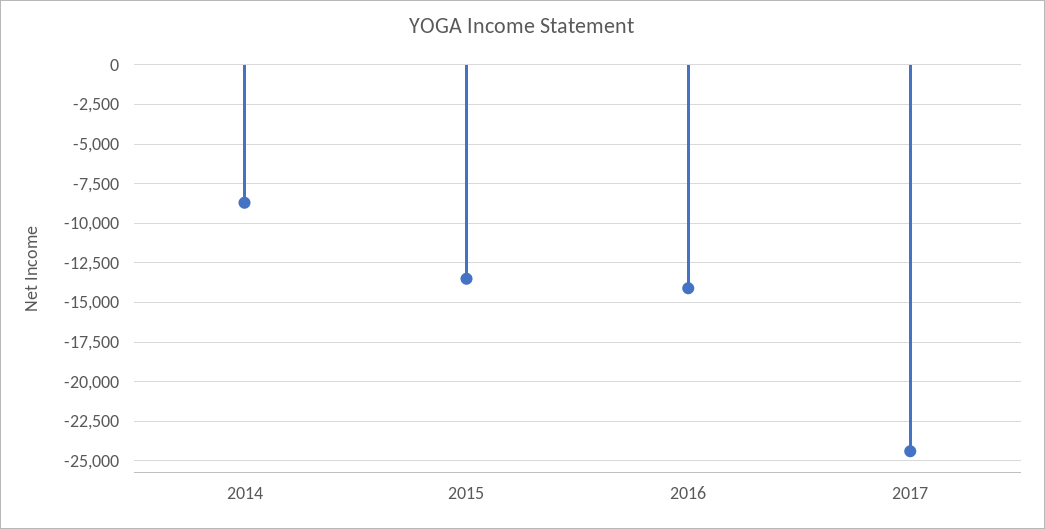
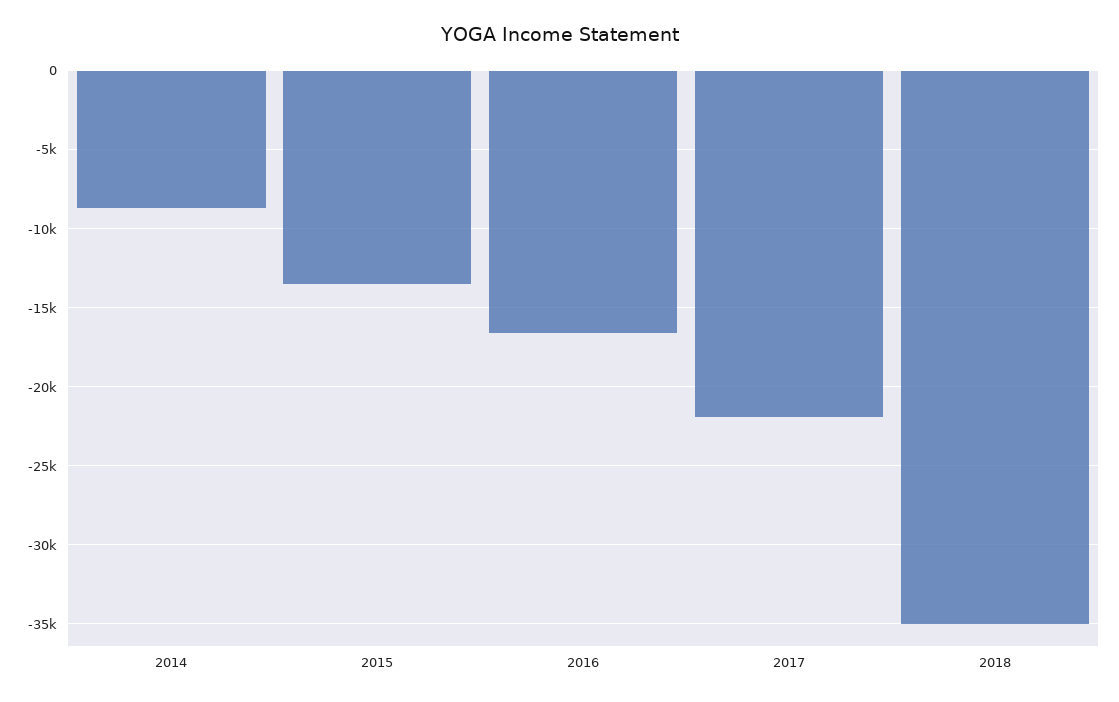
2016: -14000 -> -16500
2017: -24500 -> -22000
2018: none -> -35000

